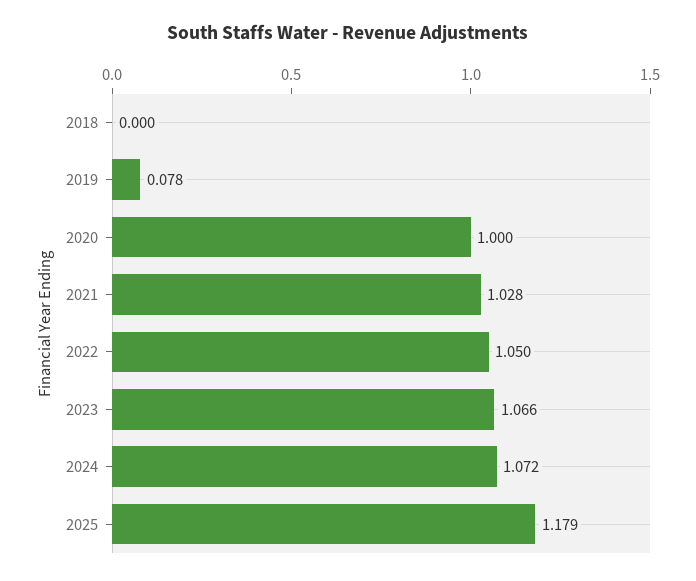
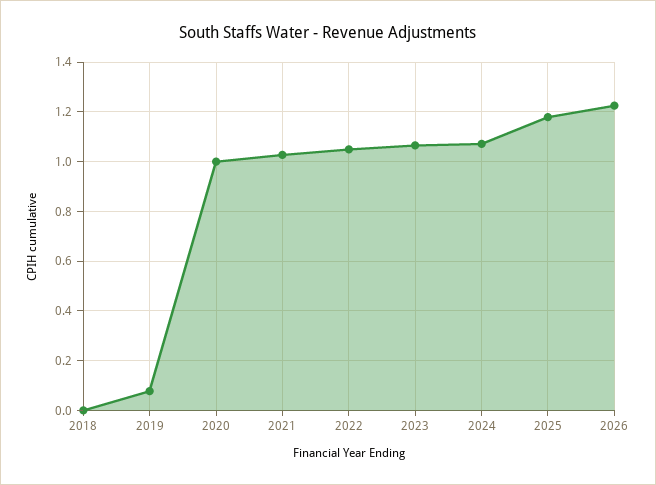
2026: none -> 1.225

